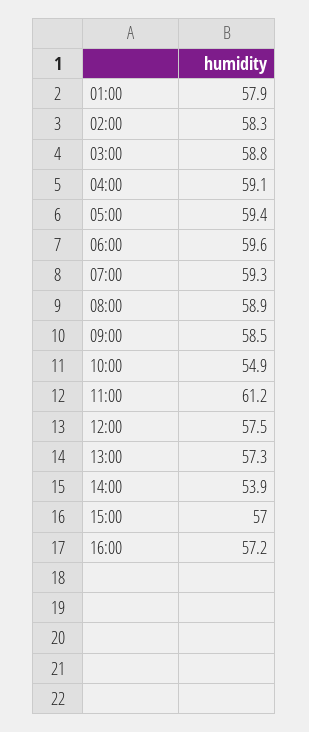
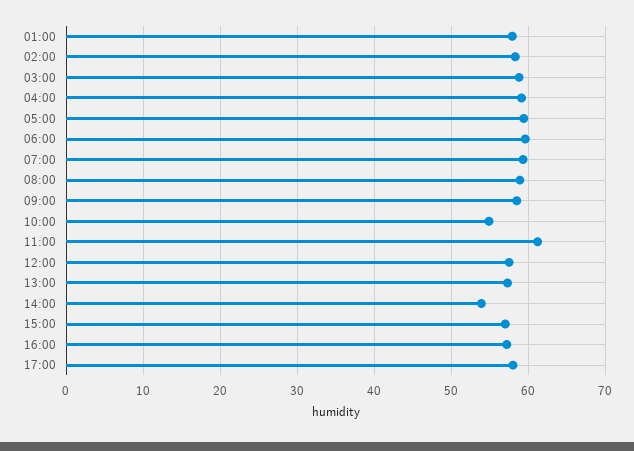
17:00: none -> 58

